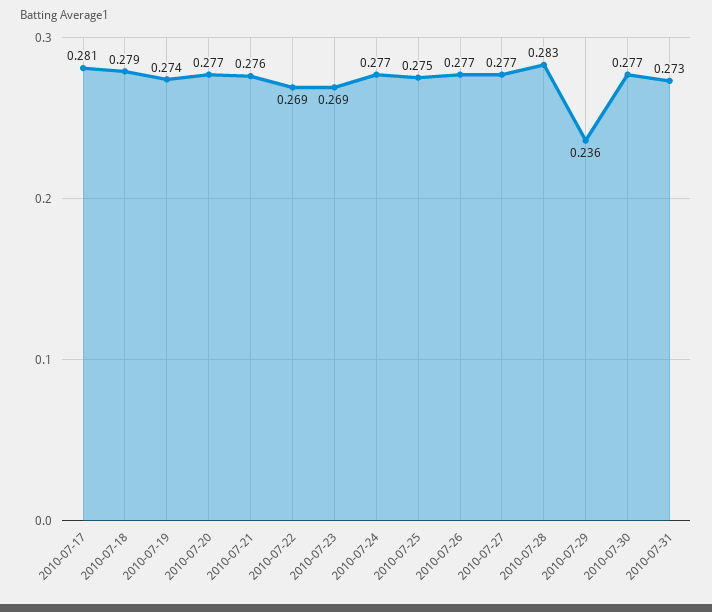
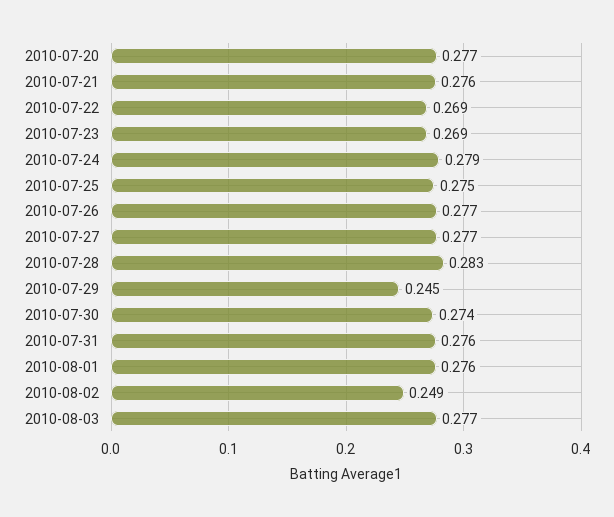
2010-07-17: 0.281 -> none
2010-07-18: 0.279 -> none
2010-07-19: 0.274 -> none
2010-07-24: 0.277 -> 0.279
2010-07-29: 0.236 -> 0.245
2010-07-30: 0.277 -> 0.274
2010-07-31: 0.273 -> 0.276
2010-08-01: none -> 0.276
2010-08-02: none -> 0.249
2010-08-03: none -> 0.277

